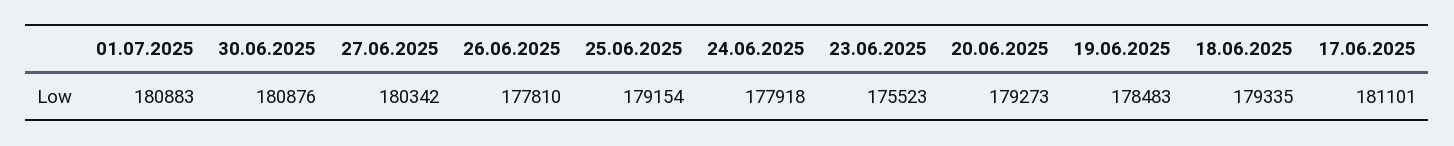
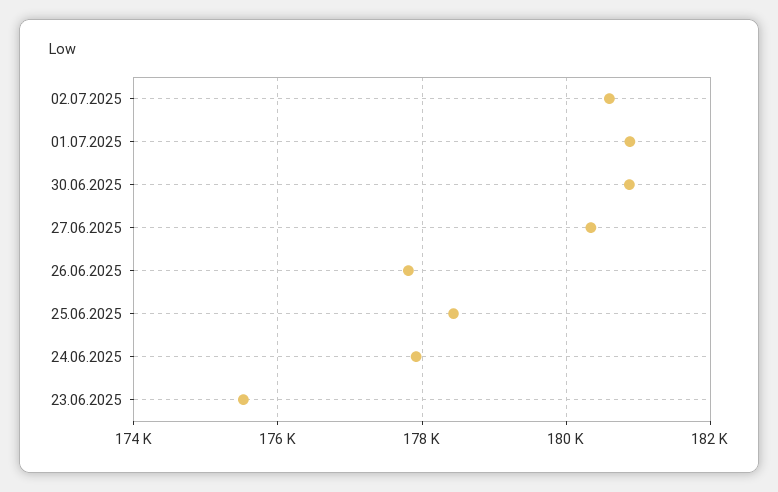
25.06.2025: 179154 -> 178400
20.06.2025: 179273 -> none
19.06.2025: 178483 -> none
18.06.2025: 179335 -> none
17.06.2025: 181101 -> none
02.07.2025: none -> 180600

